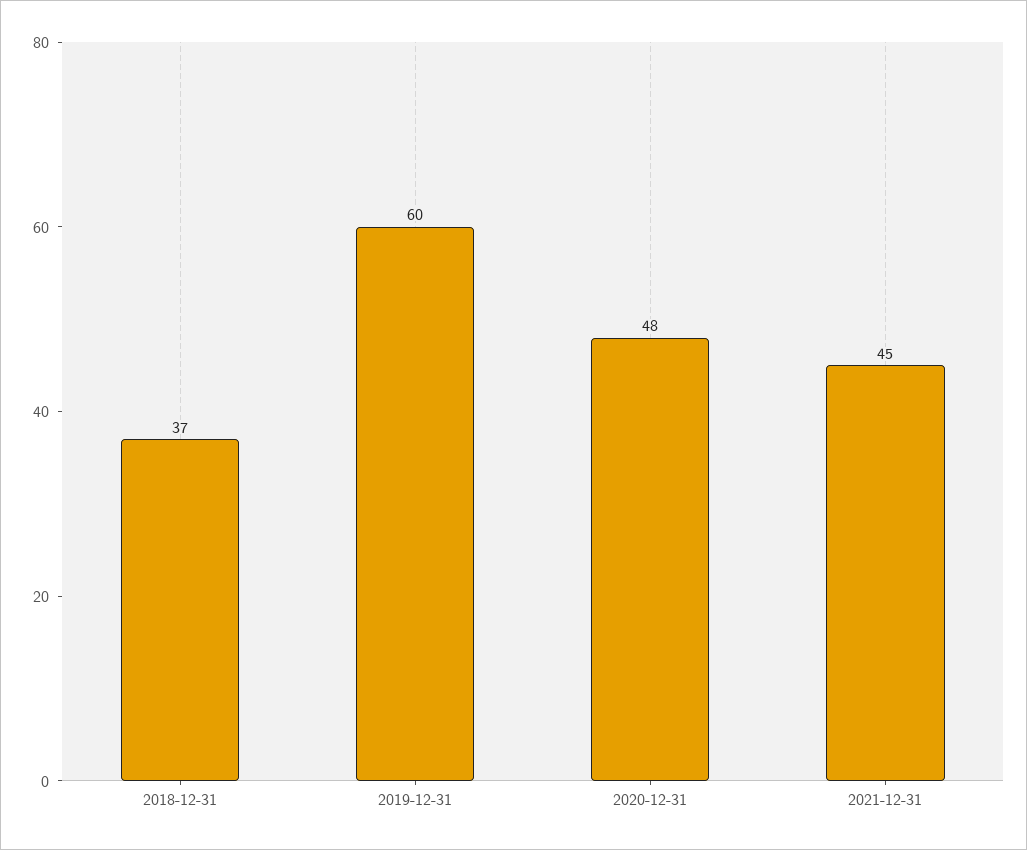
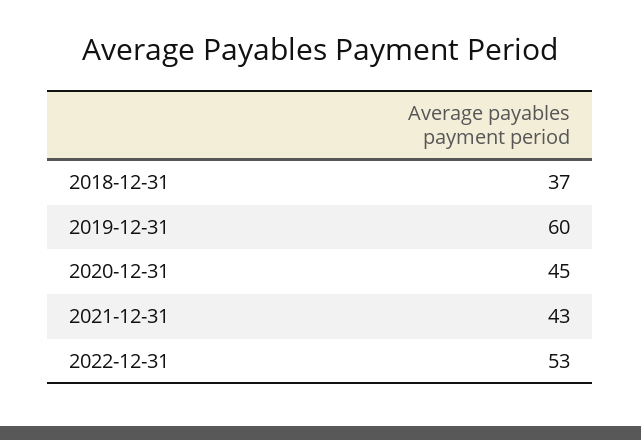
2020-12-31: 48 -> 45
2021-12-31: 45 -> 43
2022-12-31: none -> 53

